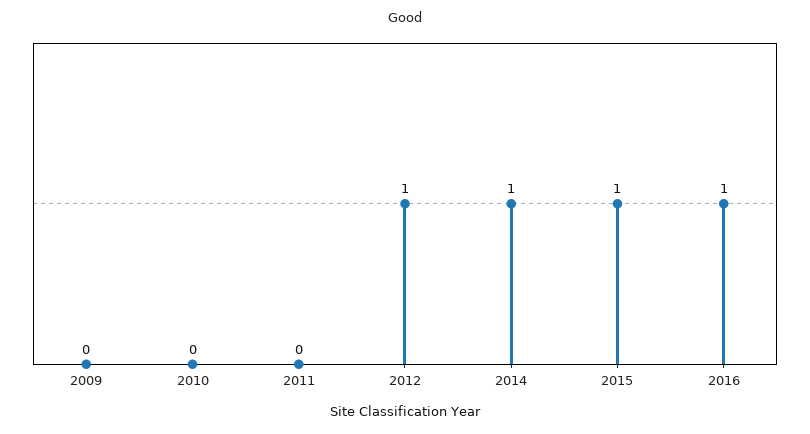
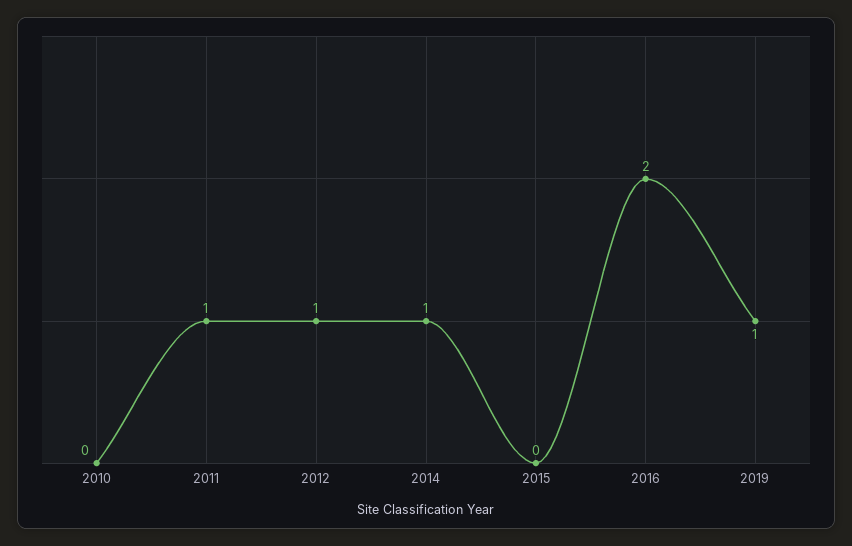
2009: 0 -> none
2011: 0 -> 1
2015: 1 -> 0
2016: 1 -> 2
2019: none -> 1

